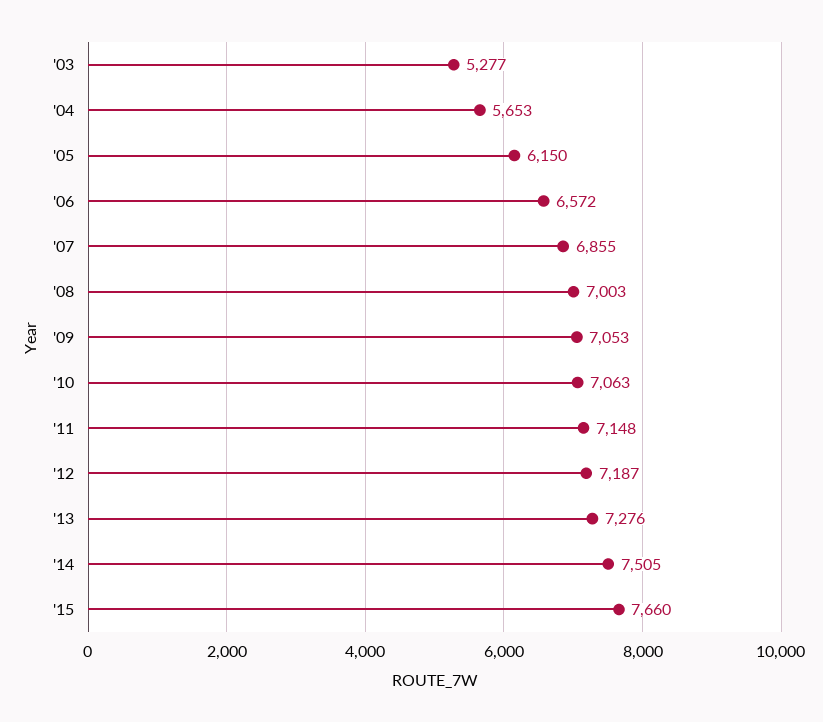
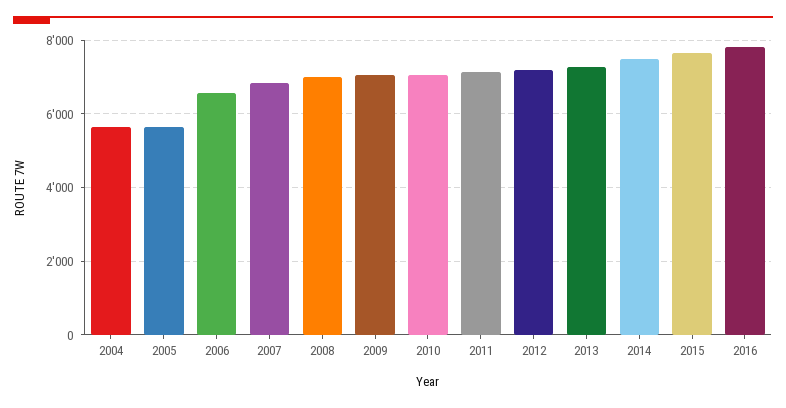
'03: 5277 -> none
'05: 6150 -> 5600
2016: none -> 7800

